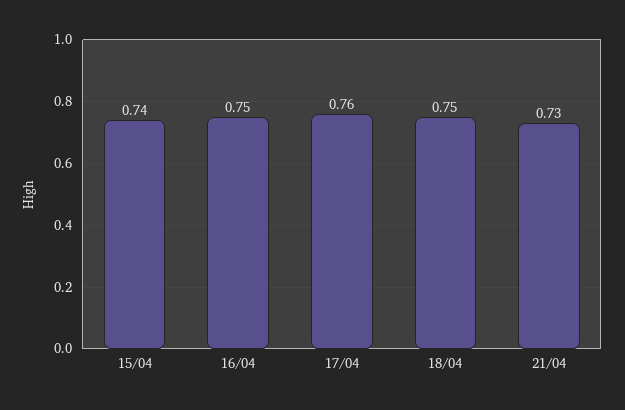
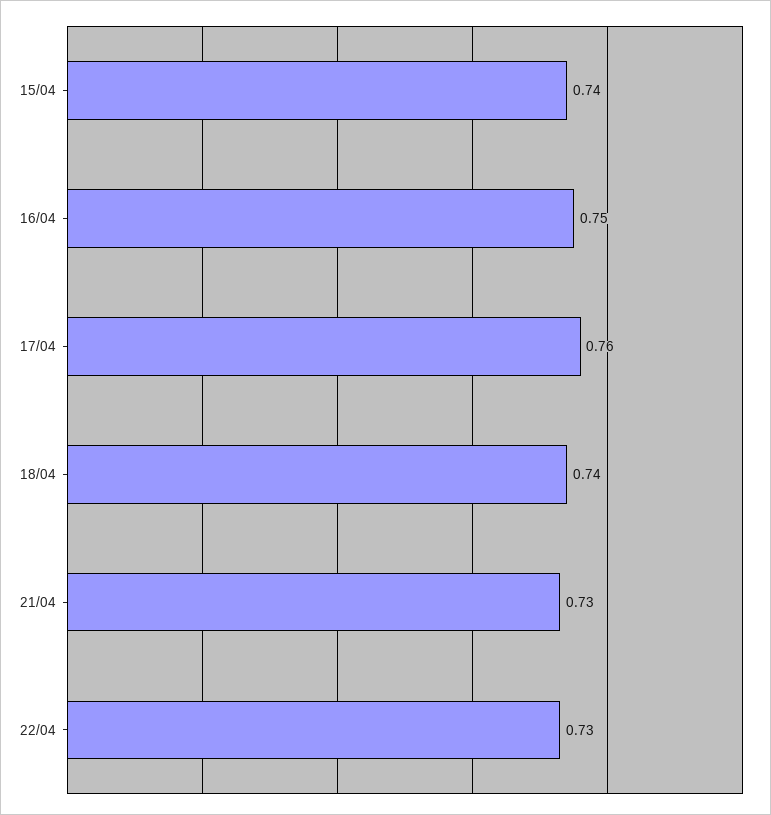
18/04: 0.75 -> 0.74
22/04: none -> 0.73

